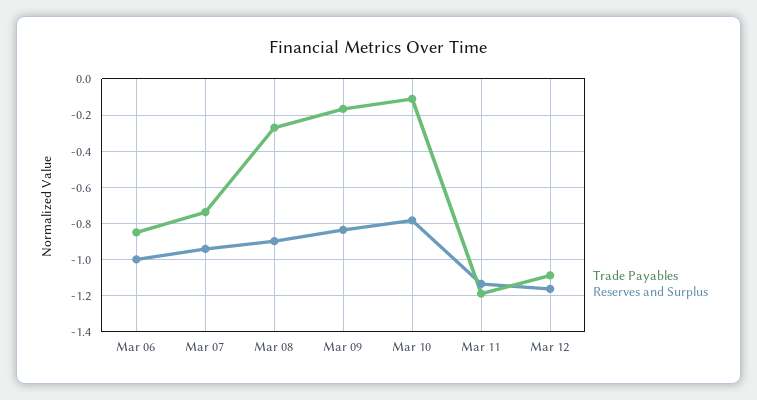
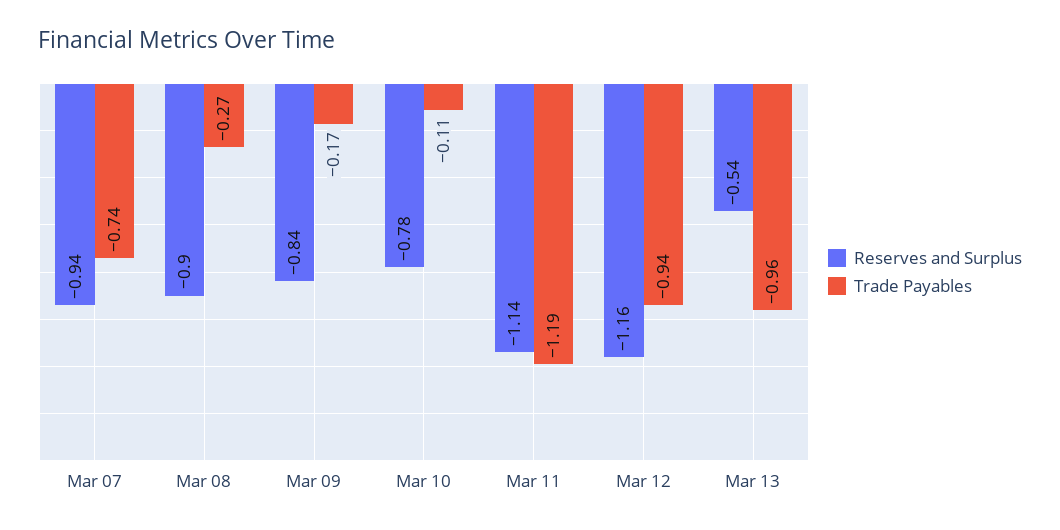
Trade Payables, Mar 06: -0.85 -> none
Reserves and Surplus, Mar 06: -1 -> none
Trade Payables, Mar 12: -1.1 -> -0.94
Reserves and Surplus, Mar 13: none -> -0.54
Trade Payables, Mar 13: none -> -0.96

